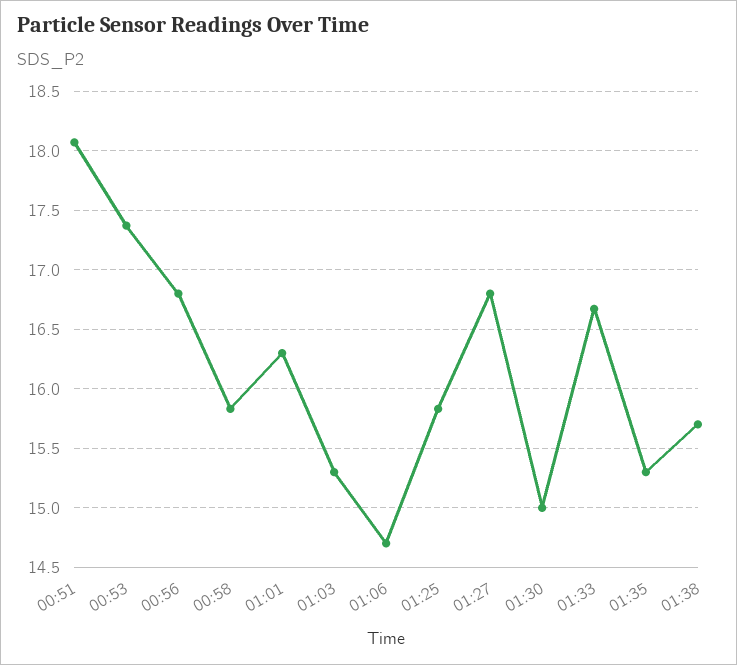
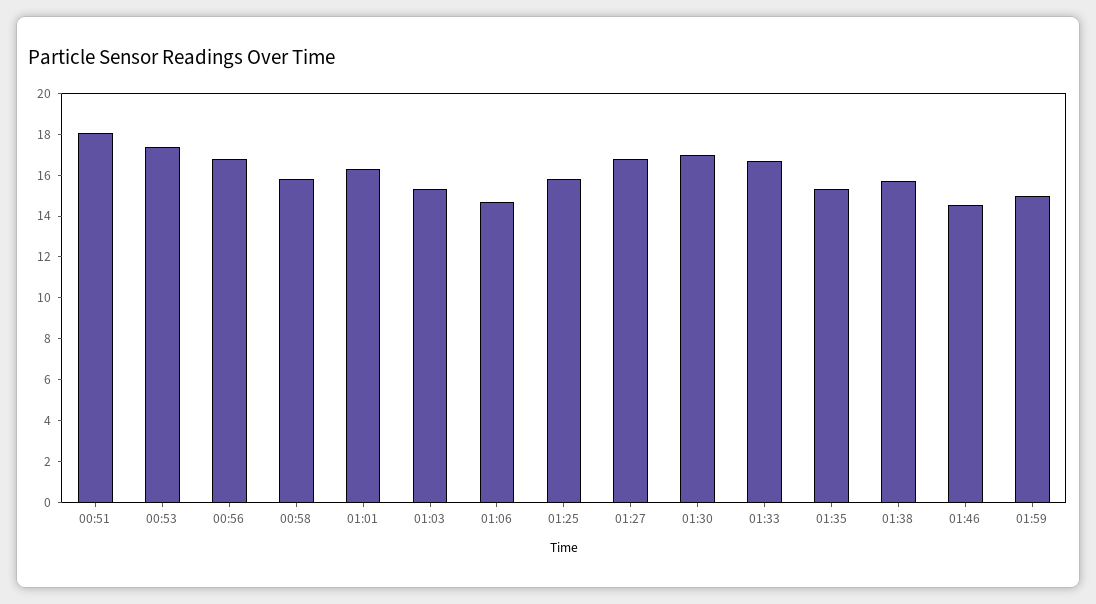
01:30: 15 -> 17
01:46: none -> 14.5
01:59: none -> 15

